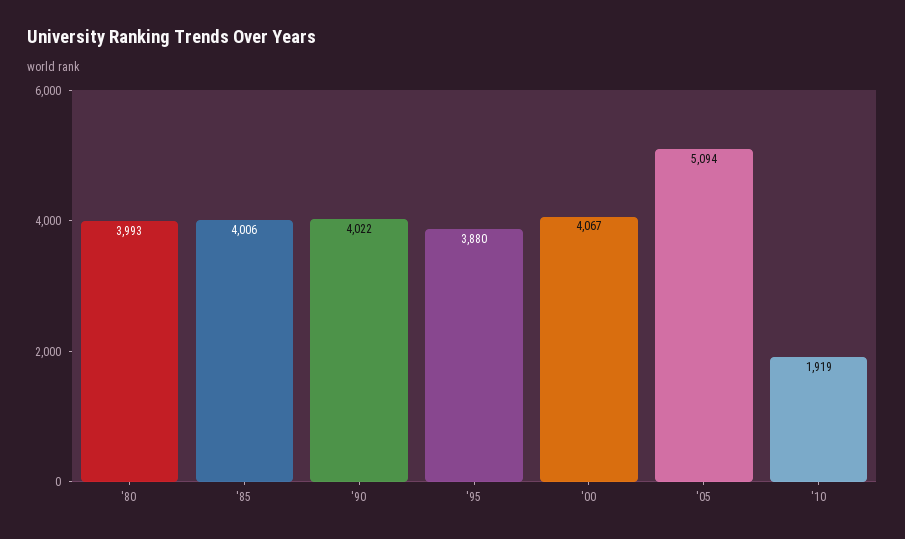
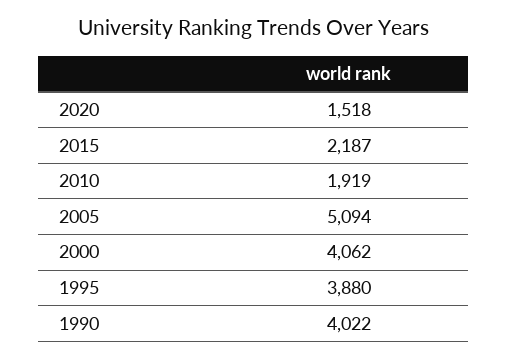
'80: 3993 -> none
'85: 4006 -> none
'00: 4067 -> 4062
2020: none -> 1518
2015: none -> 2187

